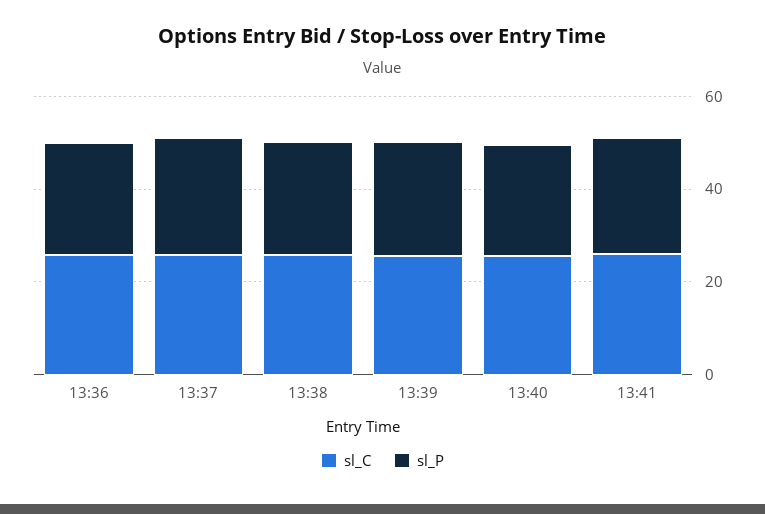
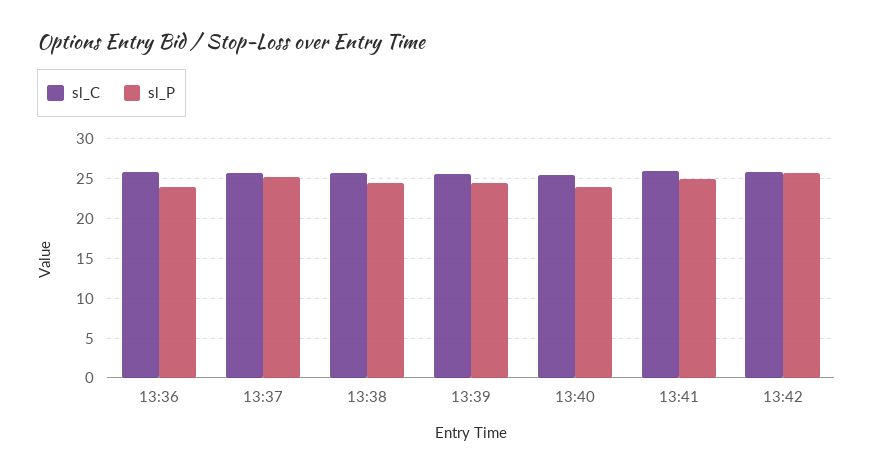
sl_C, 13:42: none -> 26
sl_P, 13:42: none -> 26

